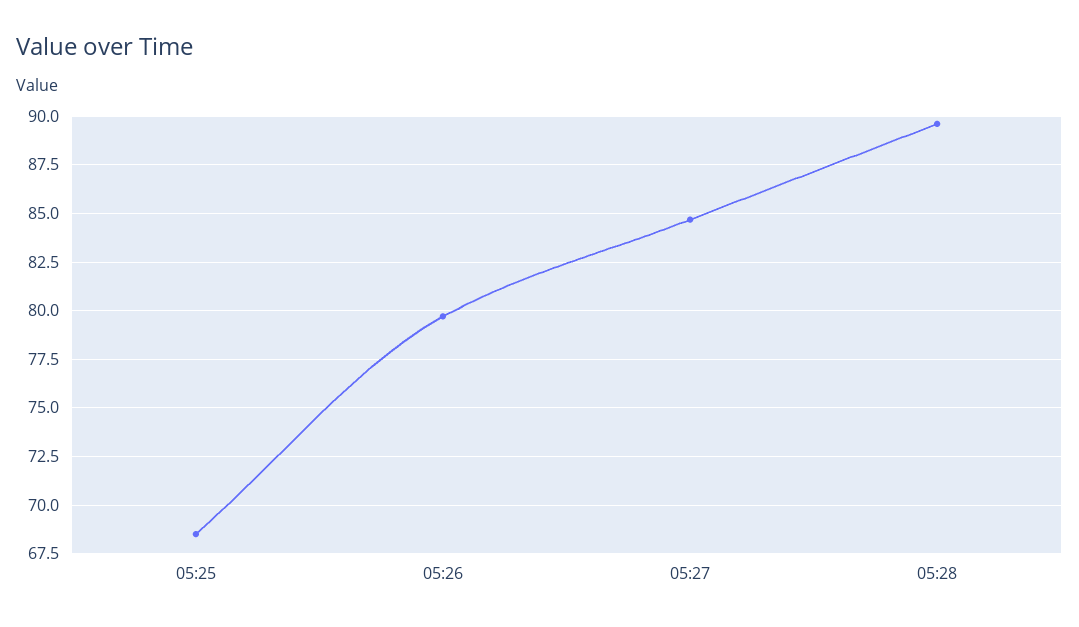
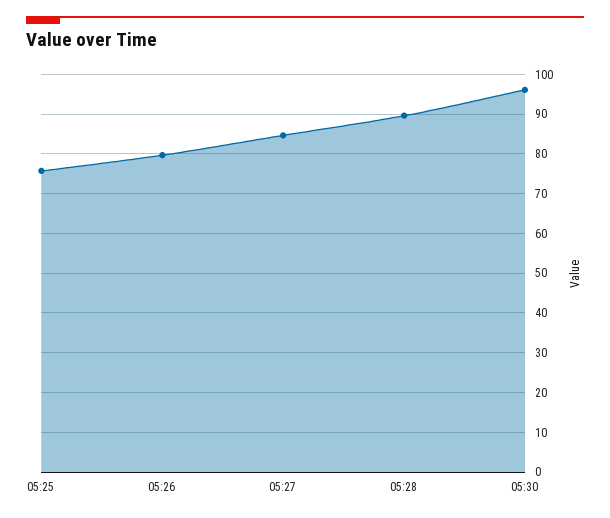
05:25: 68.5 -> 76
05:30: none -> 96

